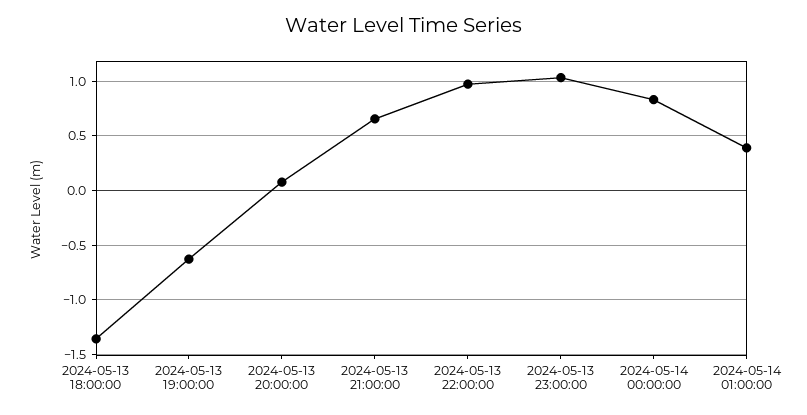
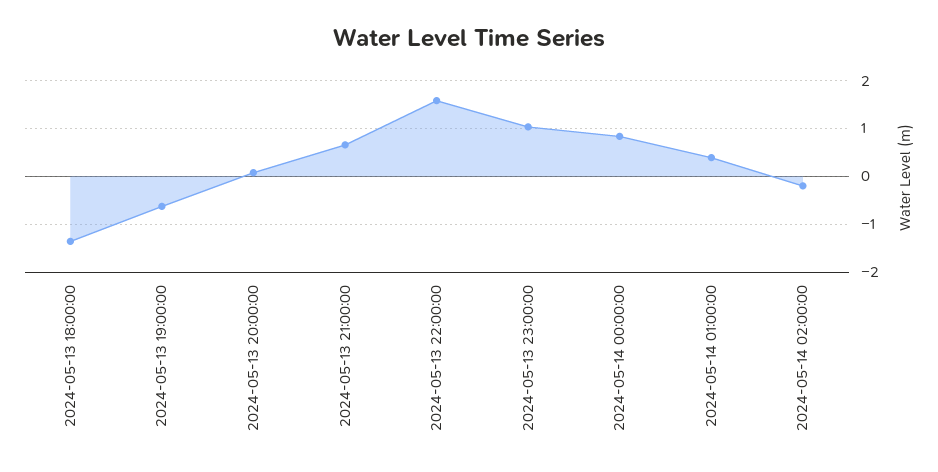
2024-05-13 22:00:00: 1 -> 1.6
2024-05-14 02:00:00: none -> -0.2

